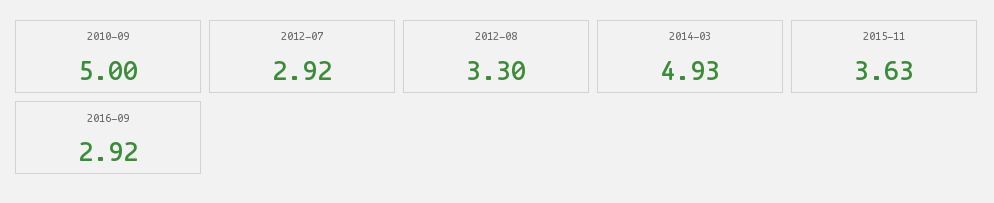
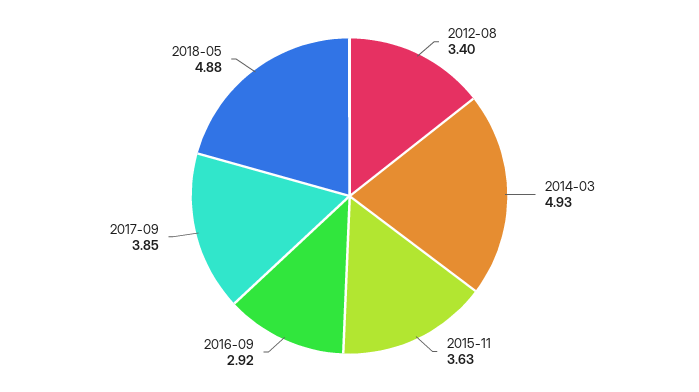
2010-09: 5 -> none
2012-07: 2.92 -> none
2012-08: 3.3 -> 3.4
2017-09: none -> 3.85
2018-05: none -> 4.88

